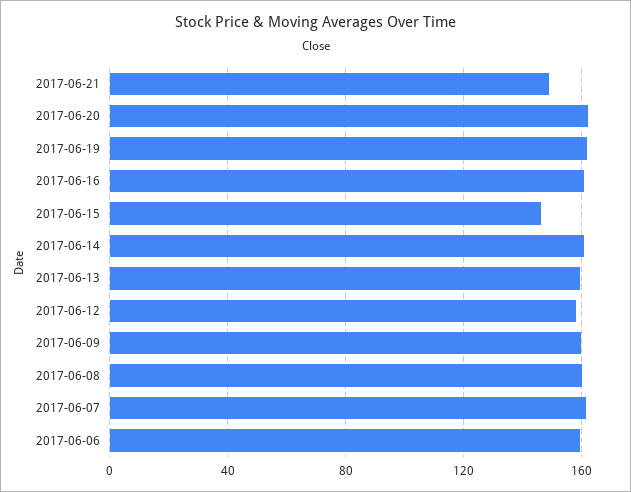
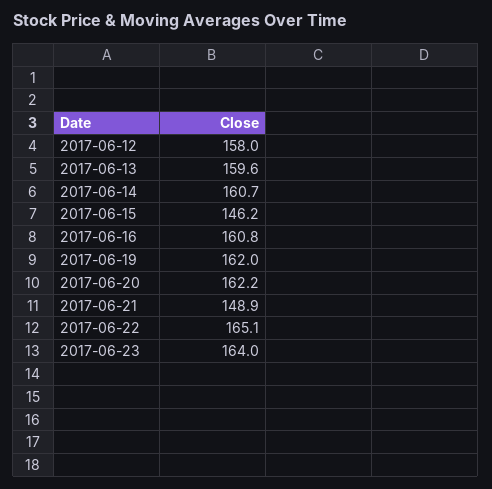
2017-06-09: 160 -> none
2017-06-08: 160 -> none
2017-06-07: 160 -> none
2017-06-06: 160 -> none
2017-06-22: none -> 165.1
2017-06-23: none -> 164

